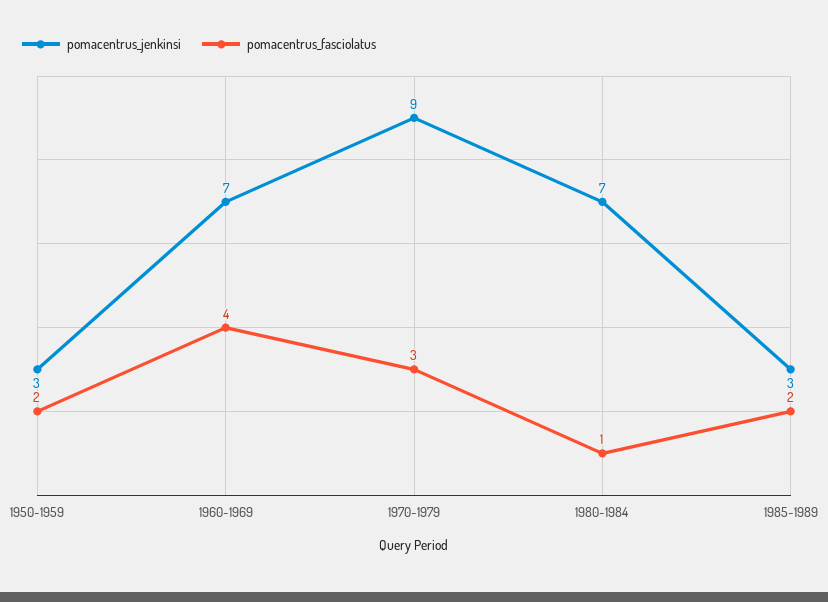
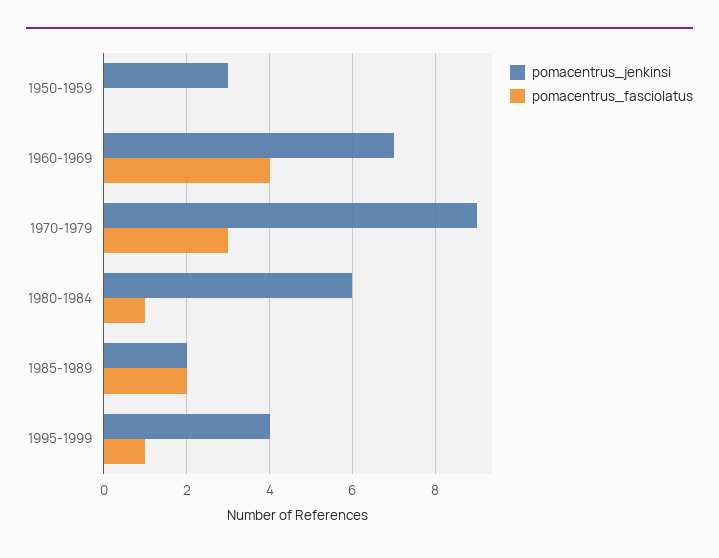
pomacentrus_fasciolatus, 1950-1959: 2 -> 0
pomacentrus_jenkinsi, 1980-1984: 7 -> 6
pomacentrus_jenkinsi, 1985-1989: 3 -> 2
pomacentrus_jenkinsi, 1995-1999: none -> 4
pomacentrus_fasciolatus, 1995-1999: none -> 1

